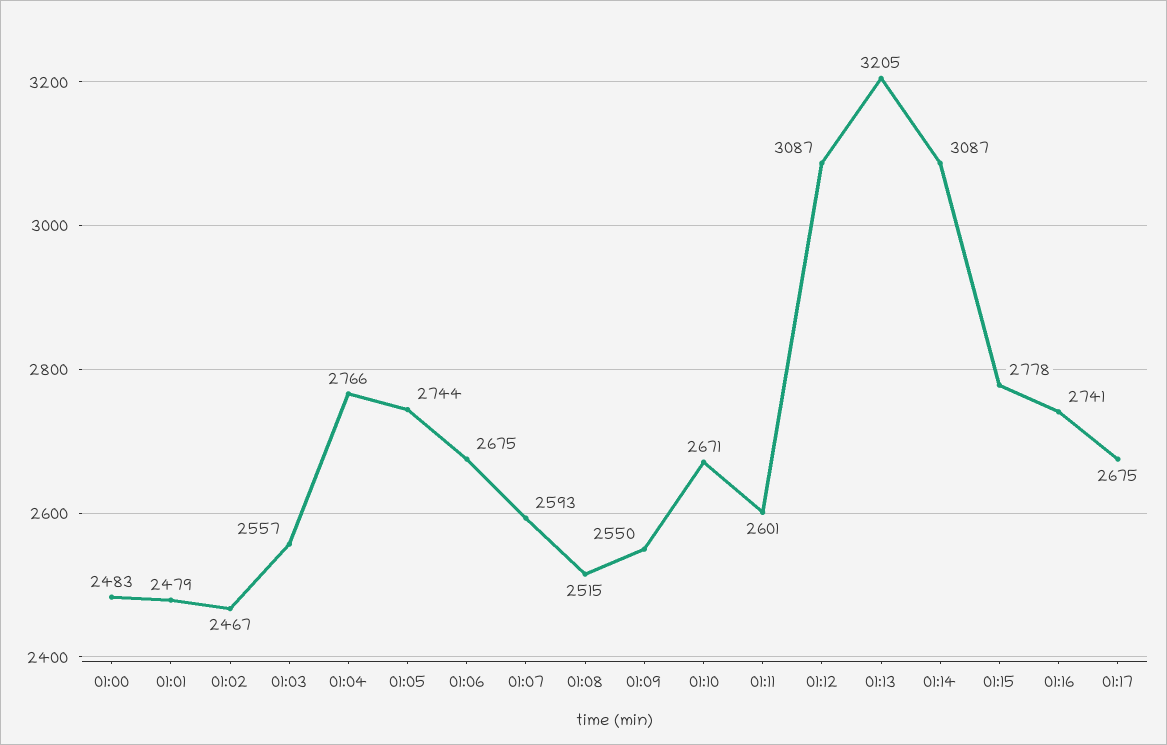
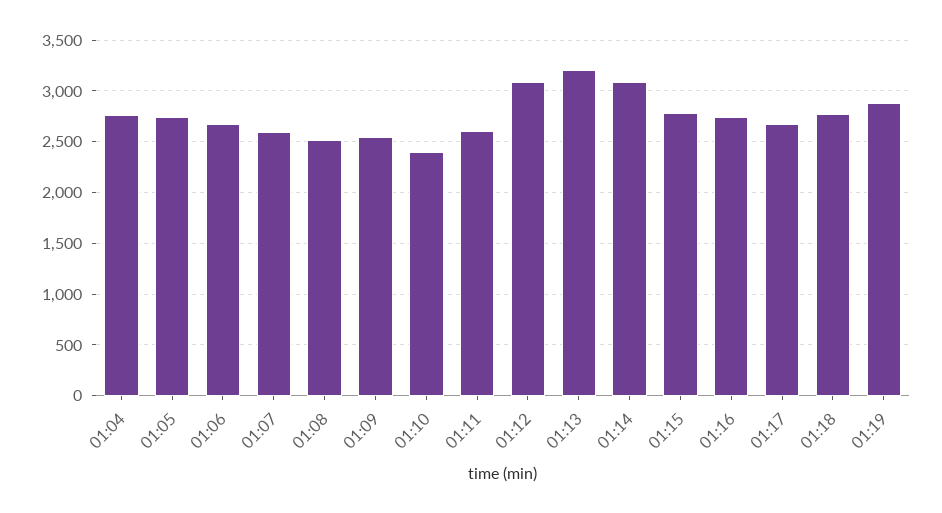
01:00: 2483 -> none
01:01: 2479 -> none
01:02: 2467 -> none
01:03: 2557 -> none
01:10: 2671 -> 2400
01:18: none -> 2800
01:19: none -> 2900

